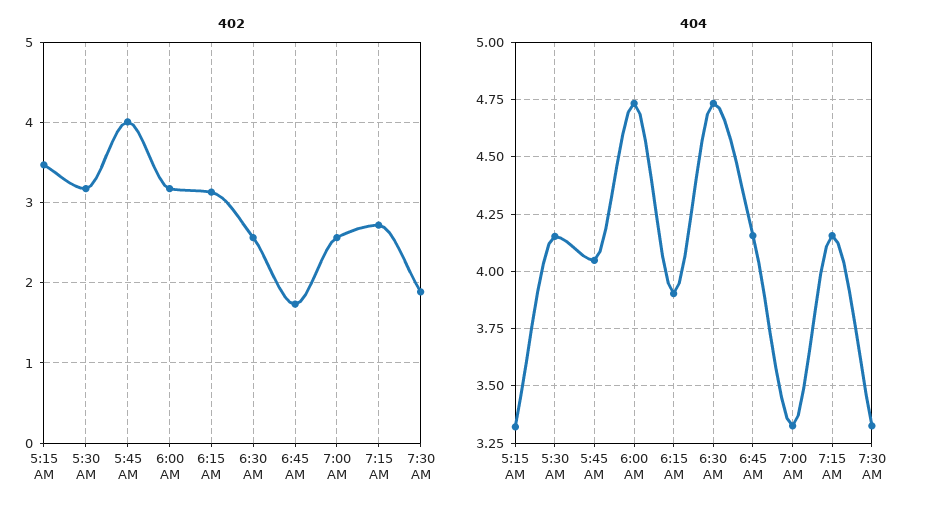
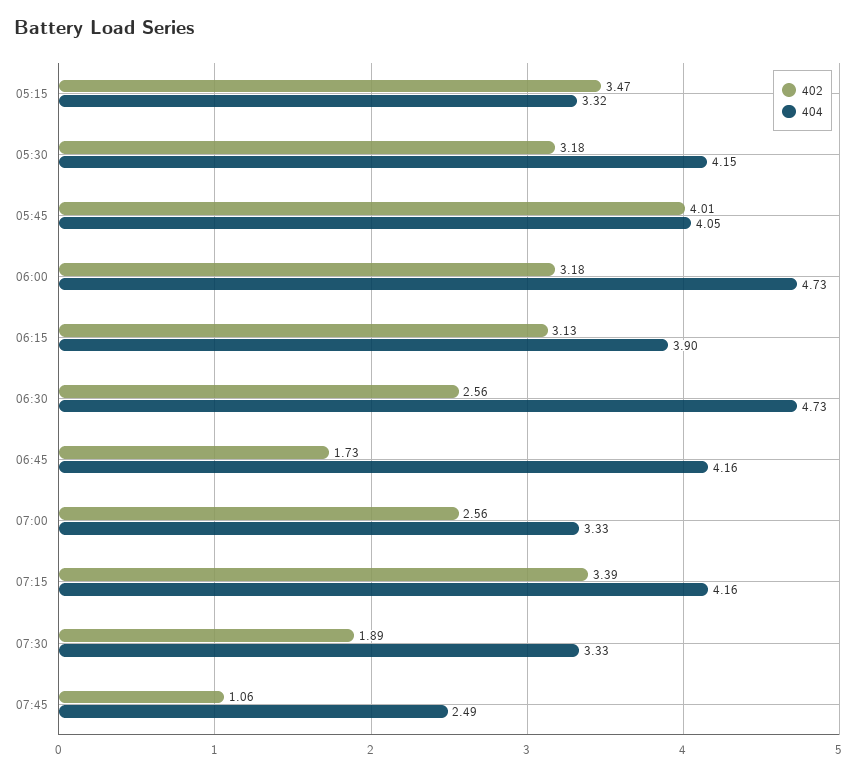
402, 7:15 AM: 2.7 -> 3.39
402, 07:45: none -> 1.06
404, 07:45: none -> 2.49

